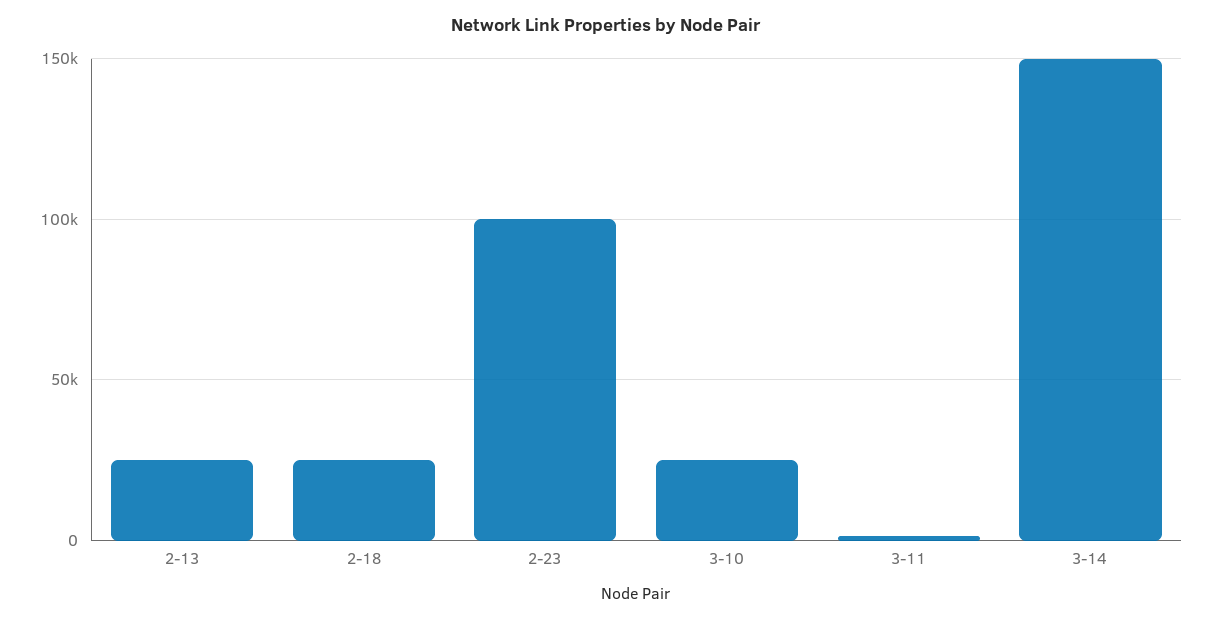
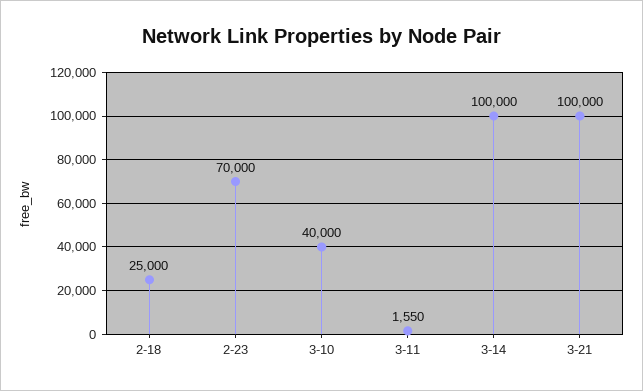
2-13: 25000 -> none
2-23: 100000 -> 70000
3-10: 25000 -> 40000
3-14: 150000 -> 100000
3-21: none -> 100000

